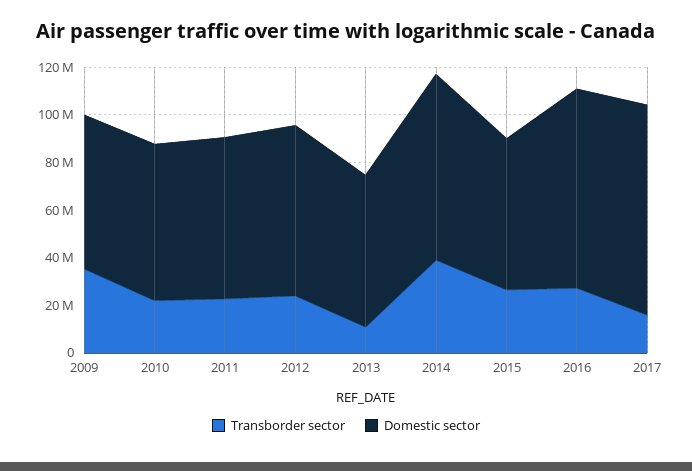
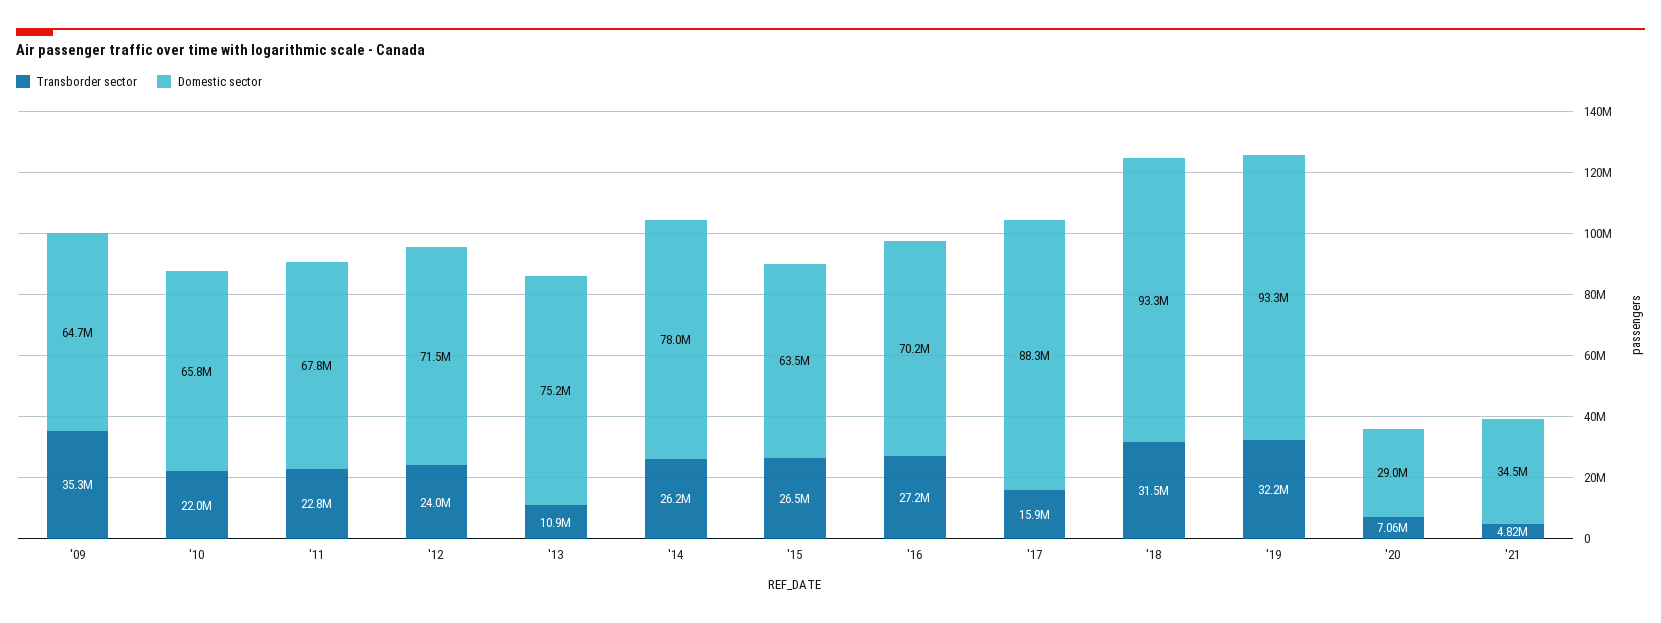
Domestic sector, 2013: 65000000 -> 75200000
Transborder sector, 2014: 40000000 -> 26200000
Domestic sector, 2016: 85000000 -> 70200000
Transborder sector, '18: none -> 31500000
Domestic sector, '18: none -> 93300000
Transborder sector, '19: none -> 32200000
Domestic sector, '19: none -> 93300000
Transborder sector, '20: none -> 7060000
Domestic sector, '20: none -> 29000000
Transborder sector, '21: none -> 4820000
Domestic sector, '21: none -> 34500000

